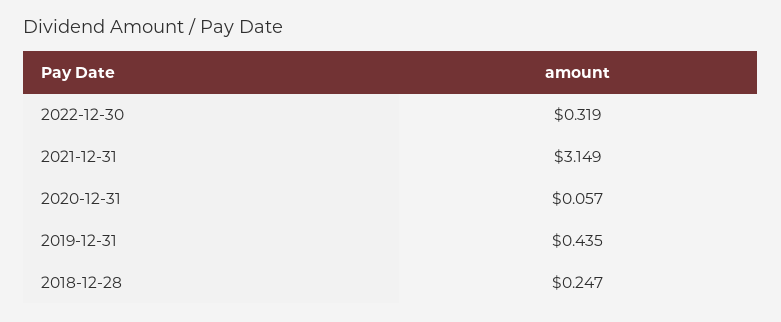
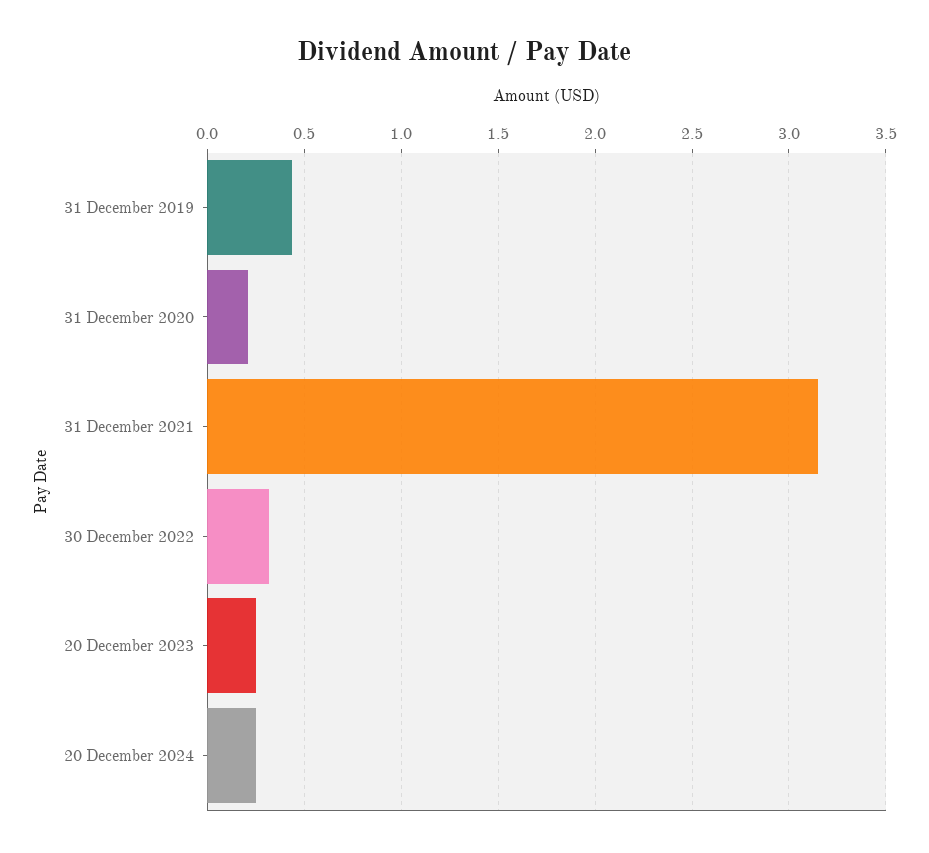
2020-12-31: 0.057 -> 0.2
2018-12-28: 0.247 -> none
20 December 2023: none -> 0.25
20 December 2024: none -> 0.25

